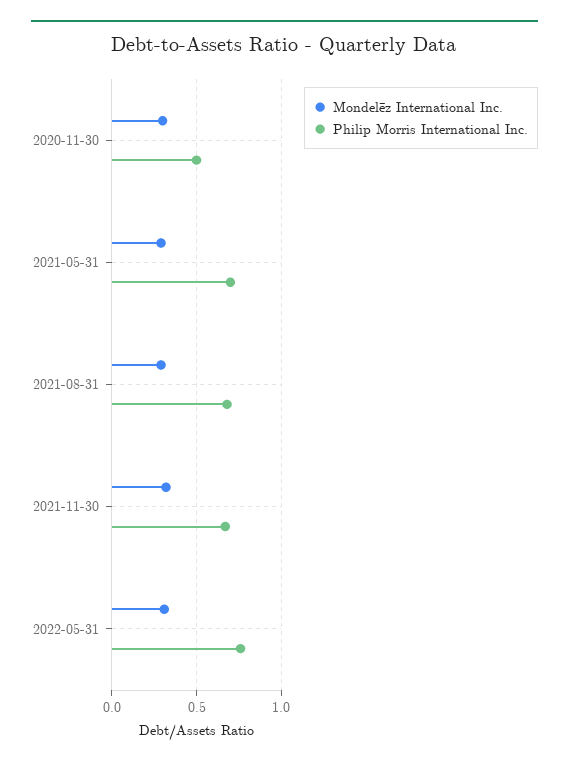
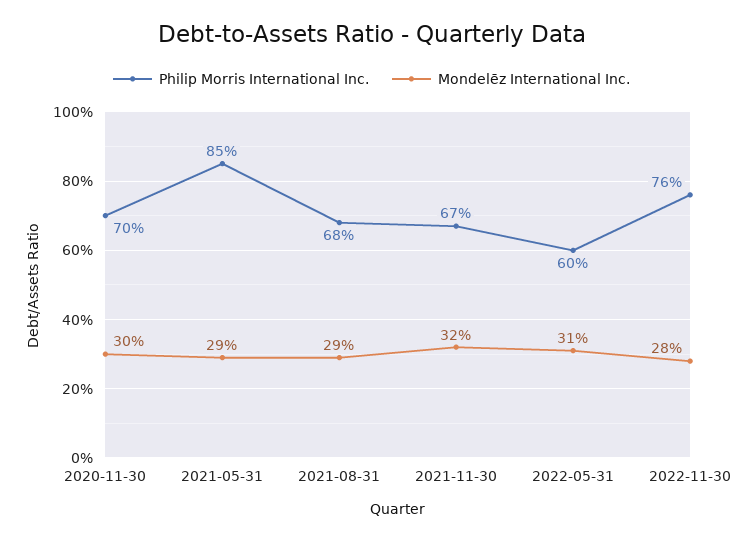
Philip Morris International Inc., 2020-11-30: 0.5 -> 0.7
Philip Morris International Inc., 2021-05-31: 0.7 -> 0.85
Philip Morris International Inc., 2022-05-31: 0.75 -> 0.6
Philip Morris International Inc., 2022-11-30: none -> 0.76
Mondelēz International Inc., 2022-11-30: none -> 0.28

